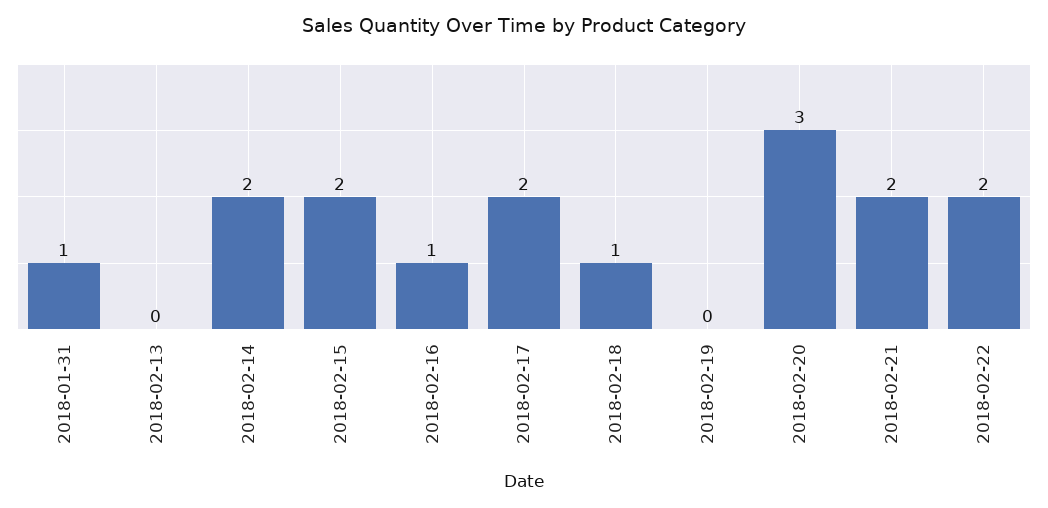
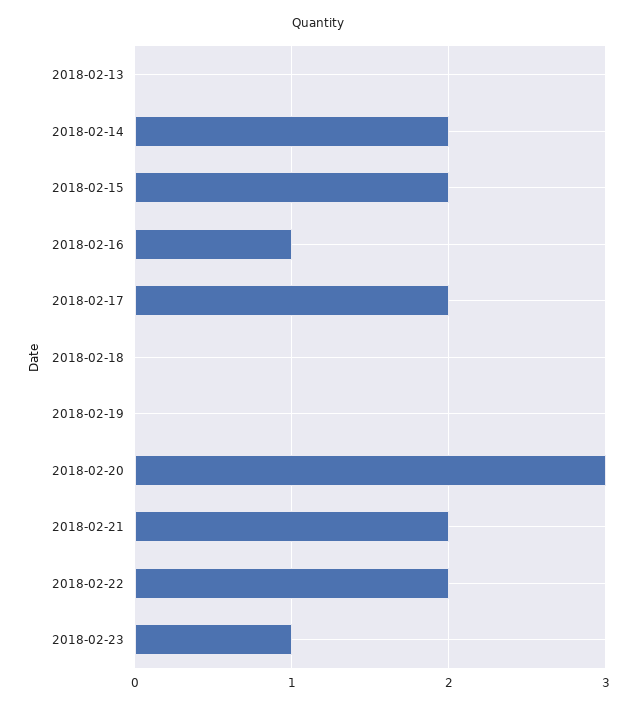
2018-01-31: 1 -> none
2018-02-18: 1 -> 0
2018-02-23: none -> 1

